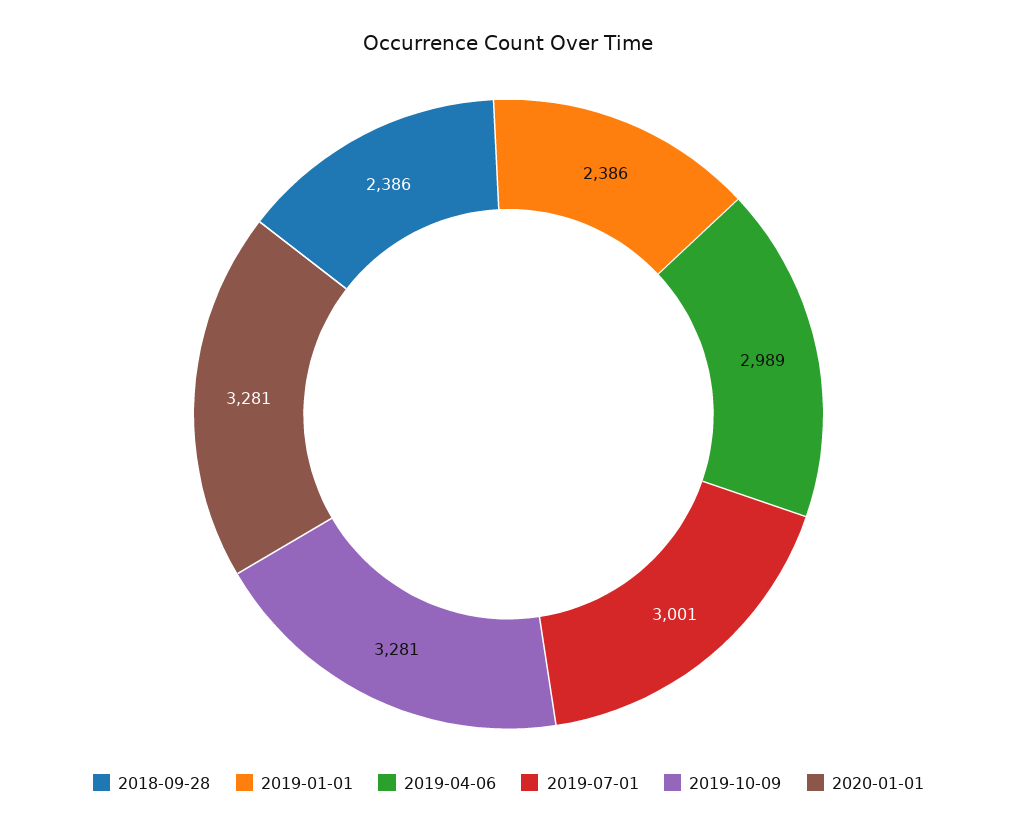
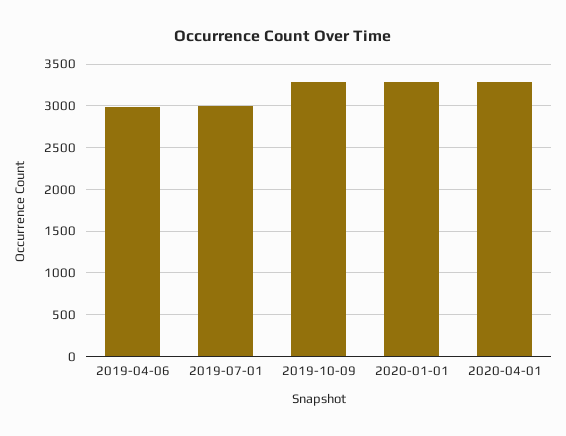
2018-09-28: 2386 -> none
2019-01-01: 2386 -> none
2020-04-01: none -> 3300

